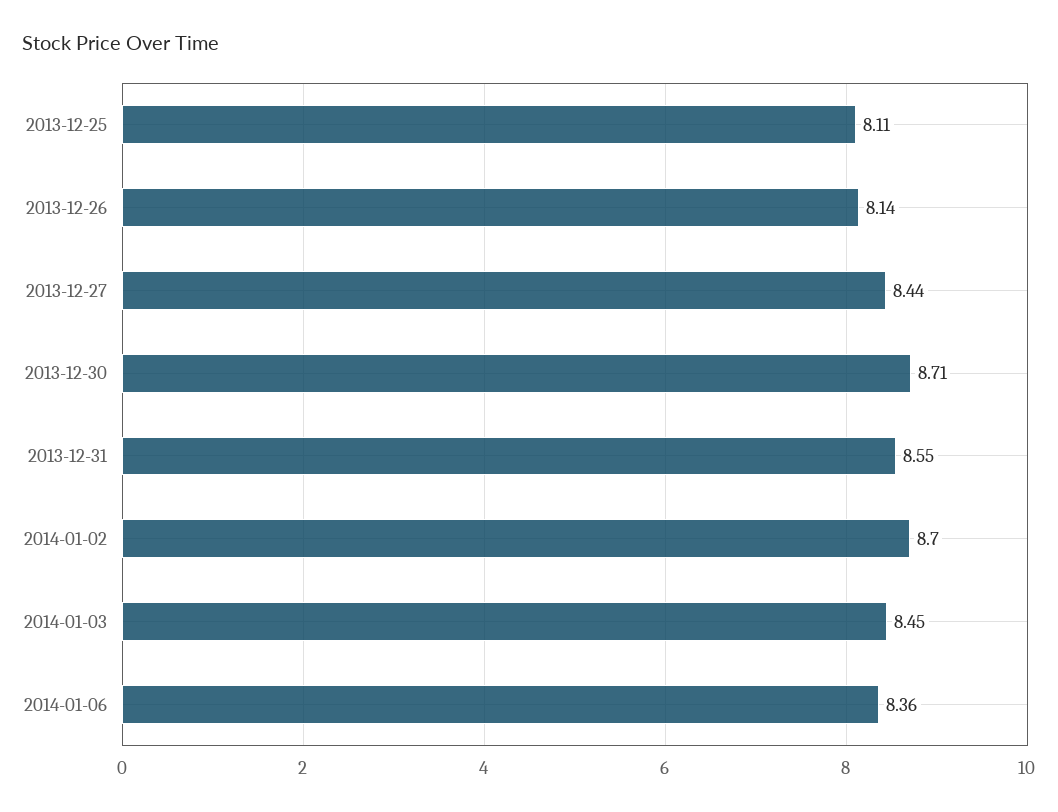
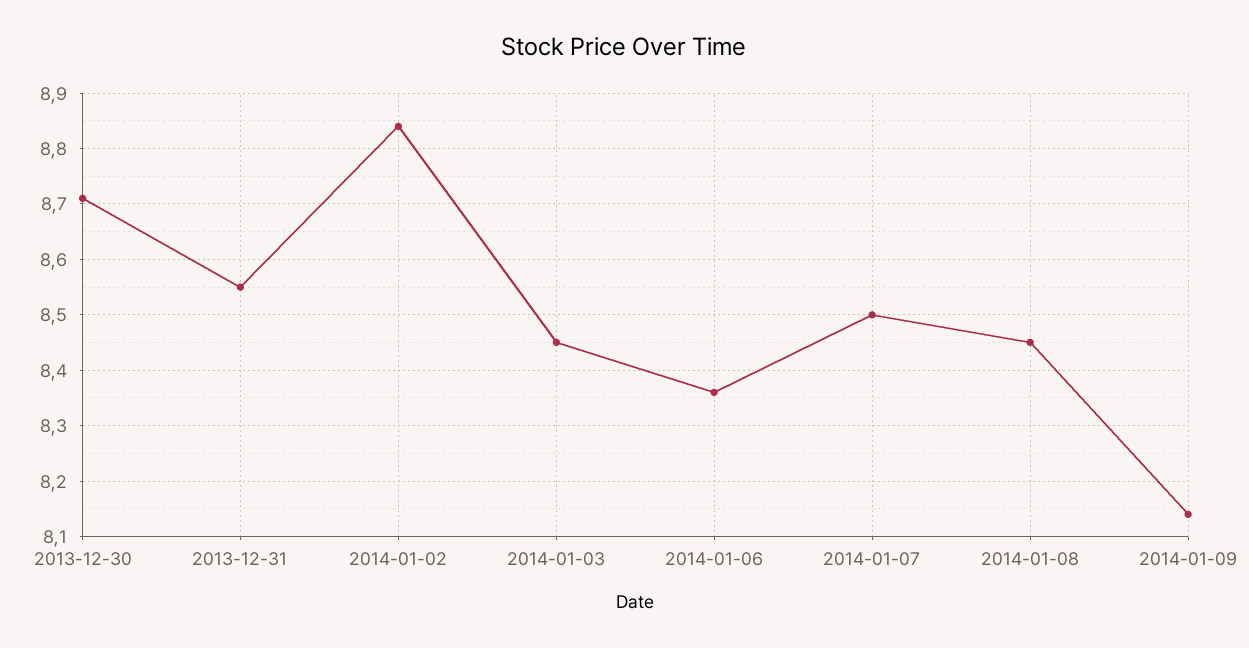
2013-12-25: 8.11 -> none
2013-12-26: 8.14 -> none
2013-12-27: 8.44 -> none
2014-01-02: 8.7 -> 8.85
2014-01-07: none -> 8.5
2014-01-08: none -> 8.45
2014-01-09: none -> 8.15

